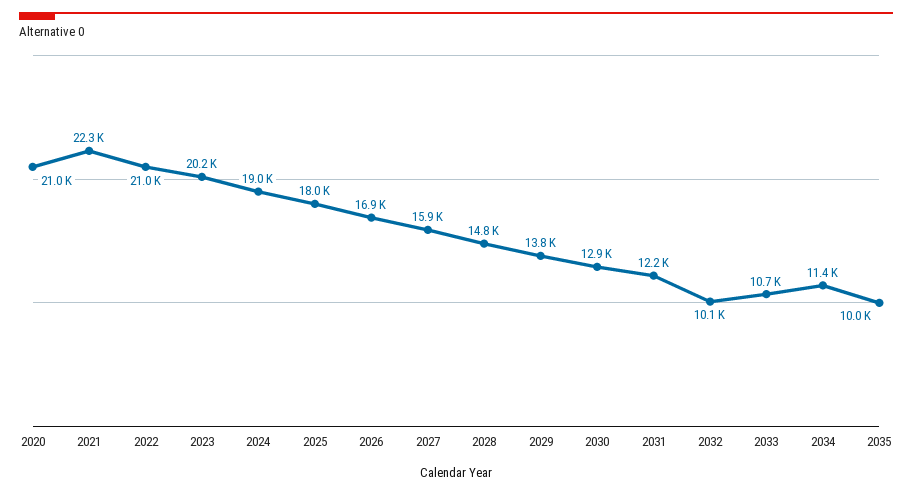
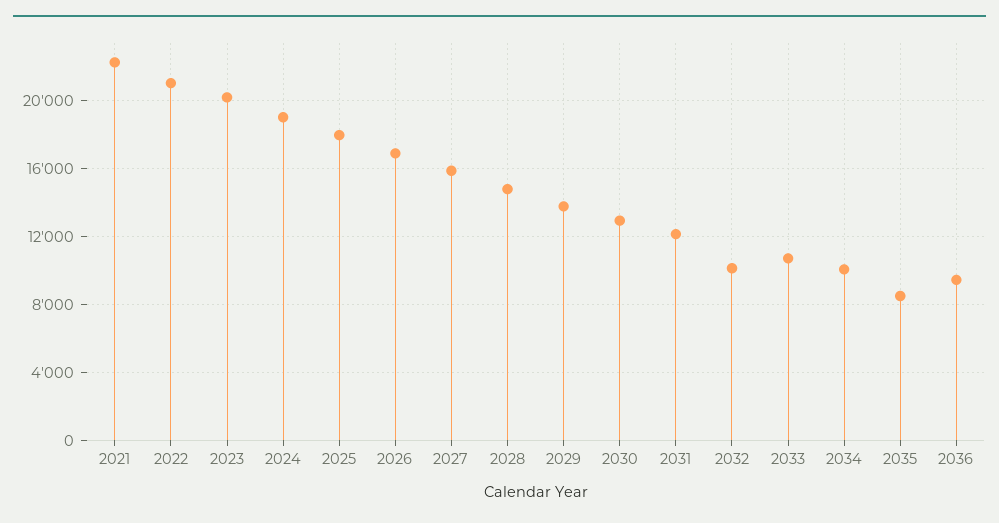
2020: 21000 -> none
2034: 11400 -> 10000
2035: 10000 -> 8500
2036: none -> 9500

